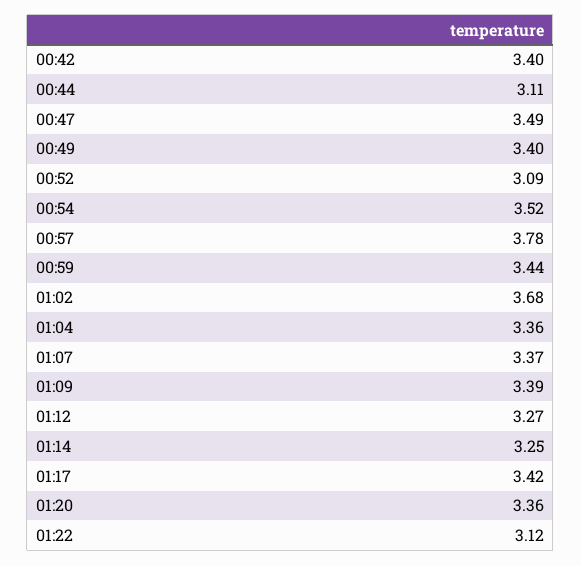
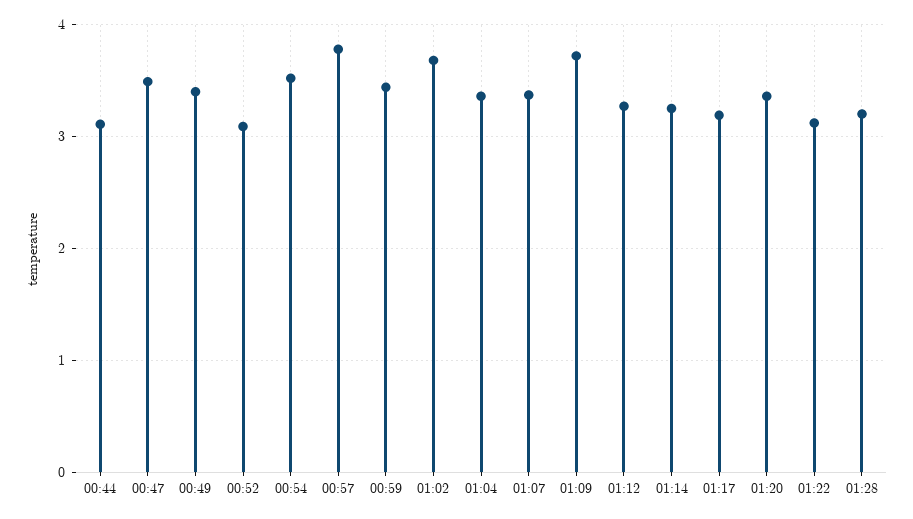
00:42: 3.4 -> none
01:09: 3.39 -> 3.7
01:17: 3.42 -> 3.2
01:28: none -> 3.2

